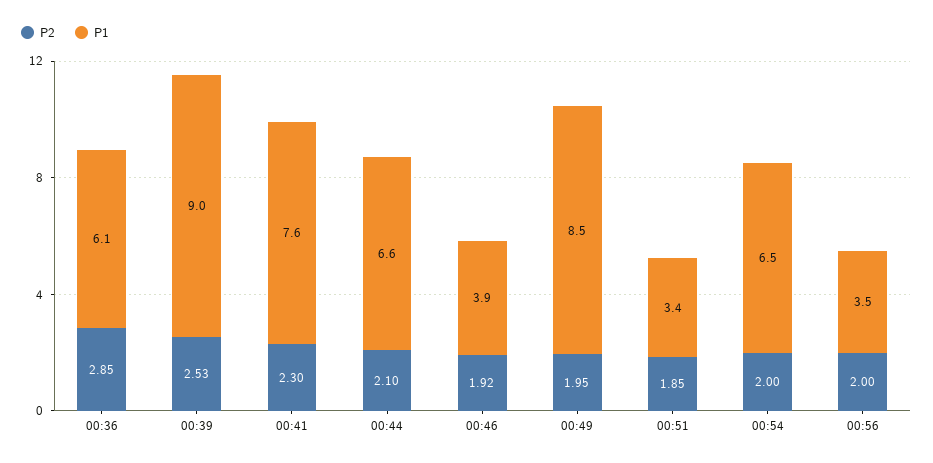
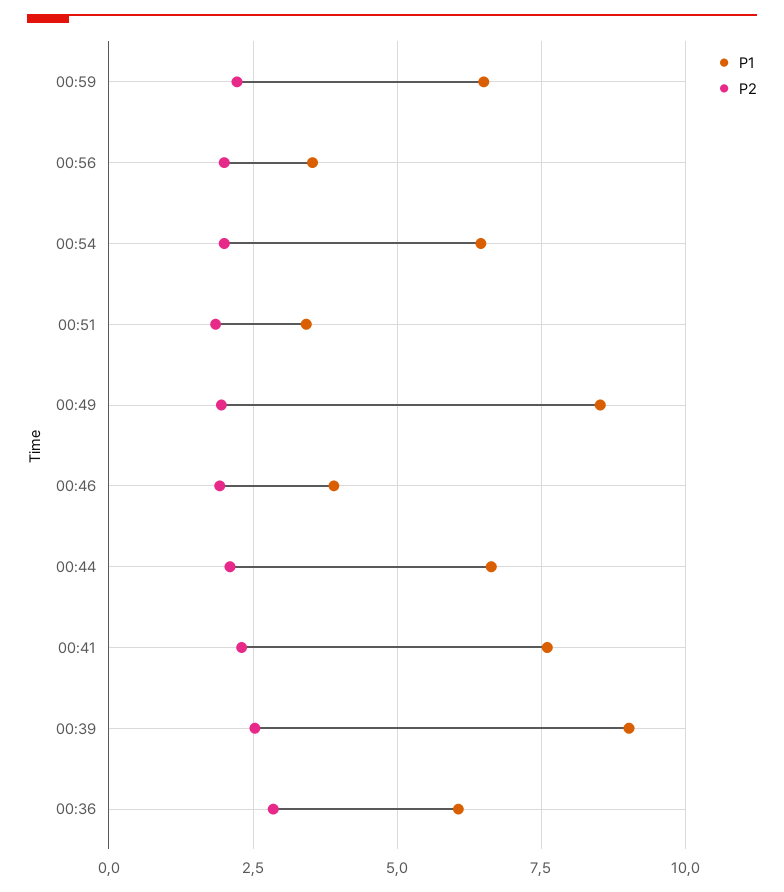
P1, 00:59: none -> 6.5
P2, 00:59: none -> 2.25

